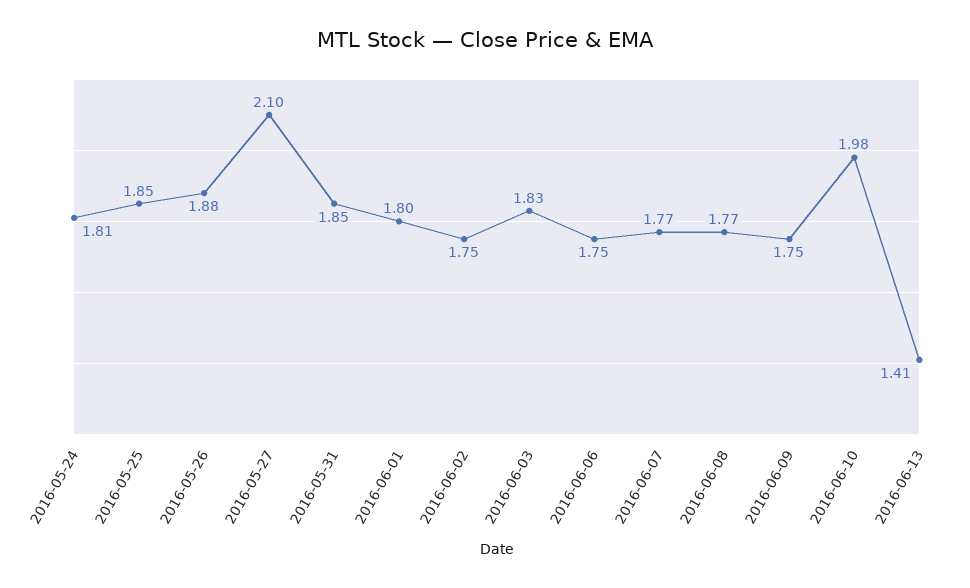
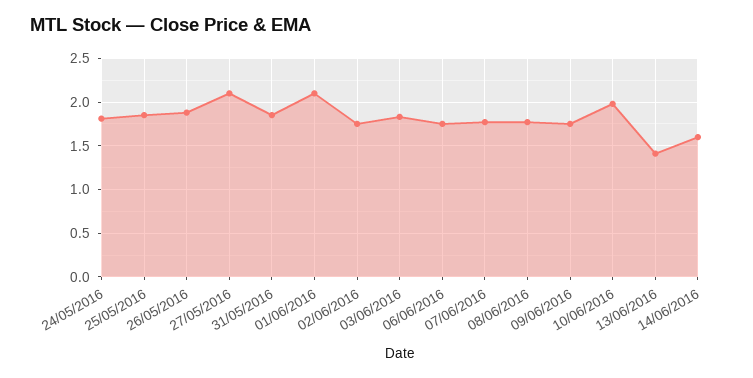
2016-06-01: 1.8 -> 2.1
14/06/2016: none -> 1.6

